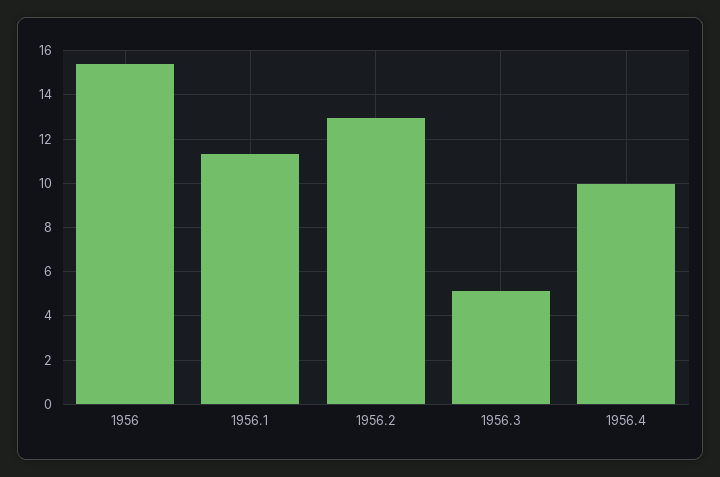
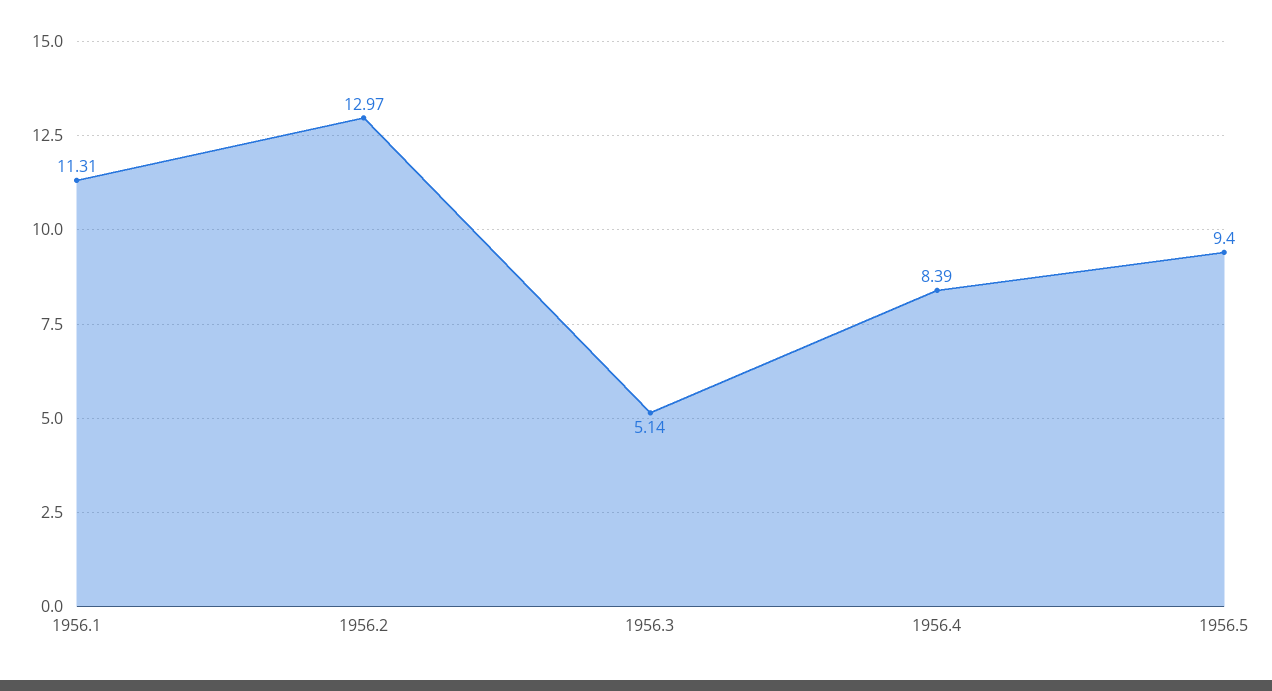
1956: 15.5 -> none
1956.4: 10 -> 8.39
1956.5: none -> 9.4

